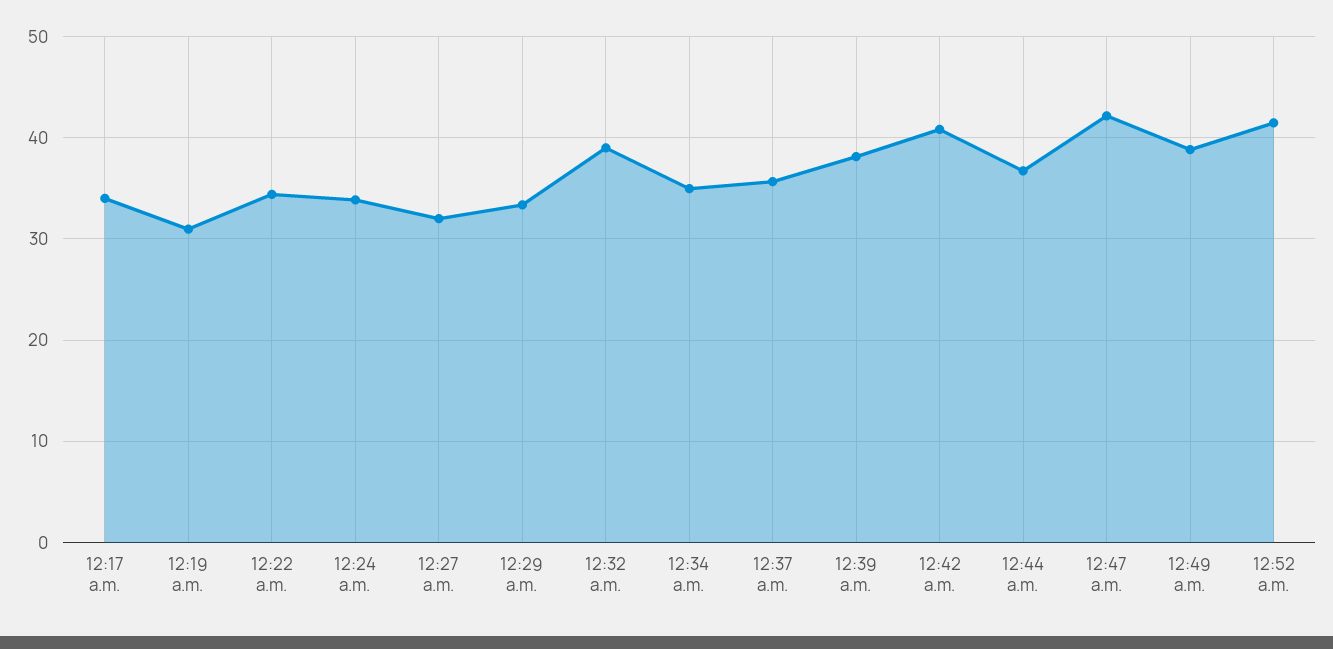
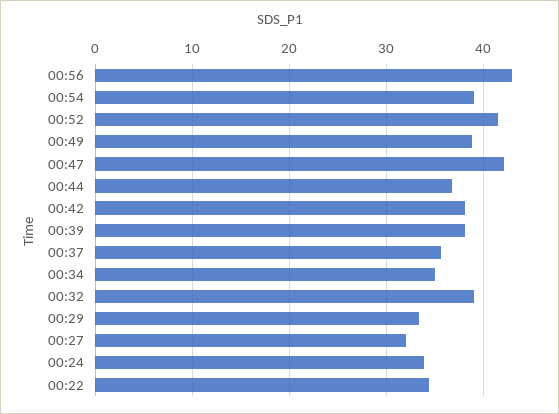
12:17 a.m.: 34 -> none
12:19 a.m.: 31 -> none
12:42 a.m.: 41 -> 38
00:56: none -> 43
00:54: none -> 39

